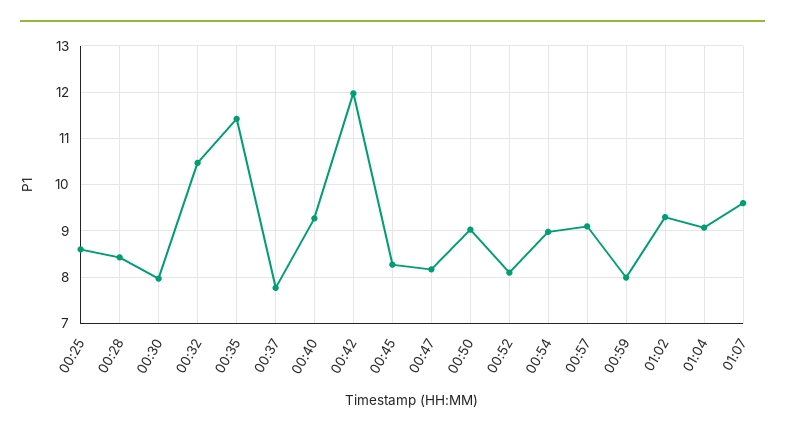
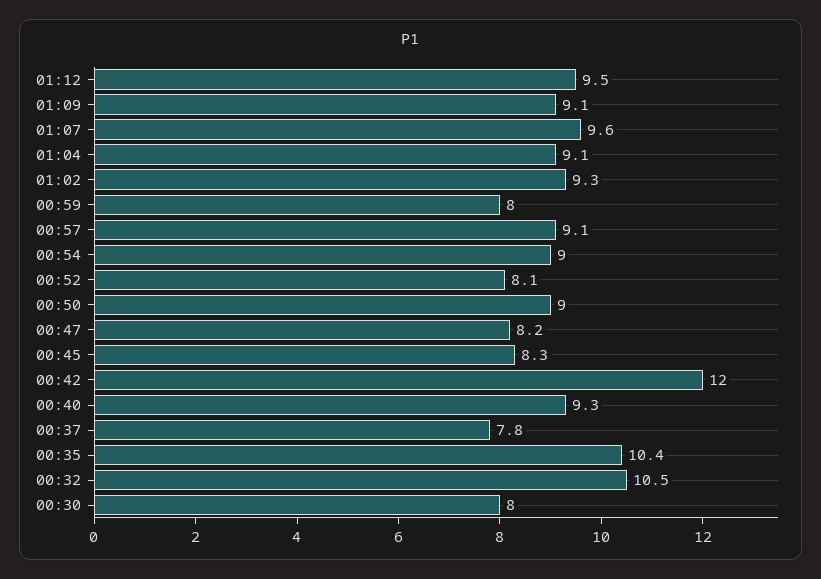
00:25: 8.6 -> none
00:28: 8.4 -> none
00:35: 11.4 -> 10.4
01:12: none -> 9.5
01:09: none -> 9.1

